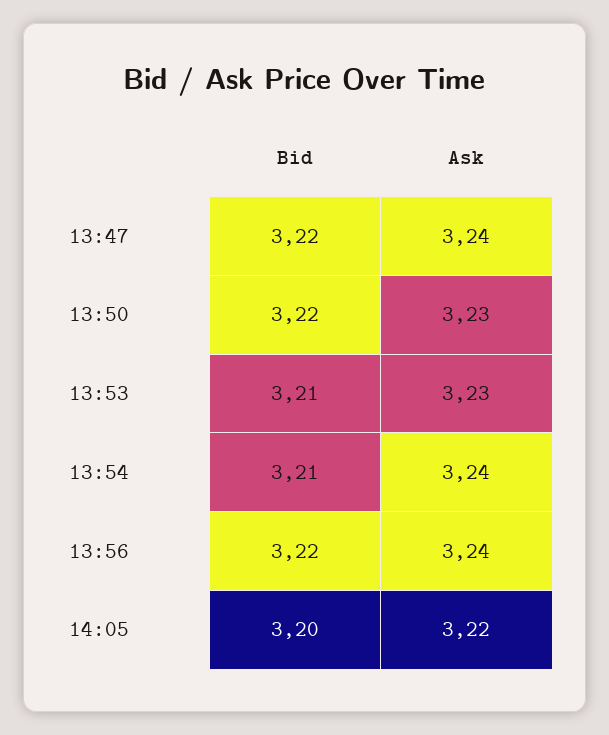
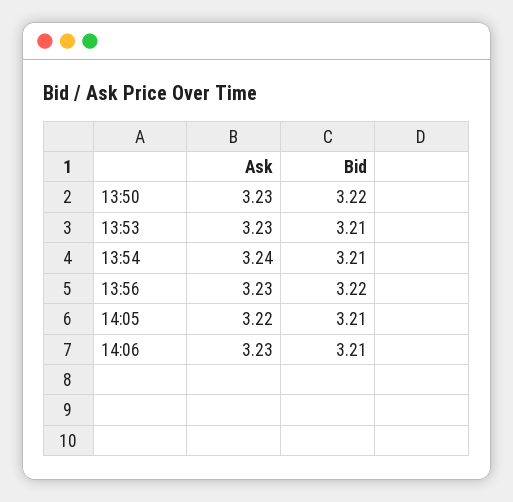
Bid, 13:47: 3.22 -> none
Ask, 13:47: 3.24 -> none
Ask, 13:56: 3.24 -> 3.23
Bid, 14:05: 3.2 -> 3.21
Ask, 14:06: none -> 3.23
Bid, 14:06: none -> 3.21

